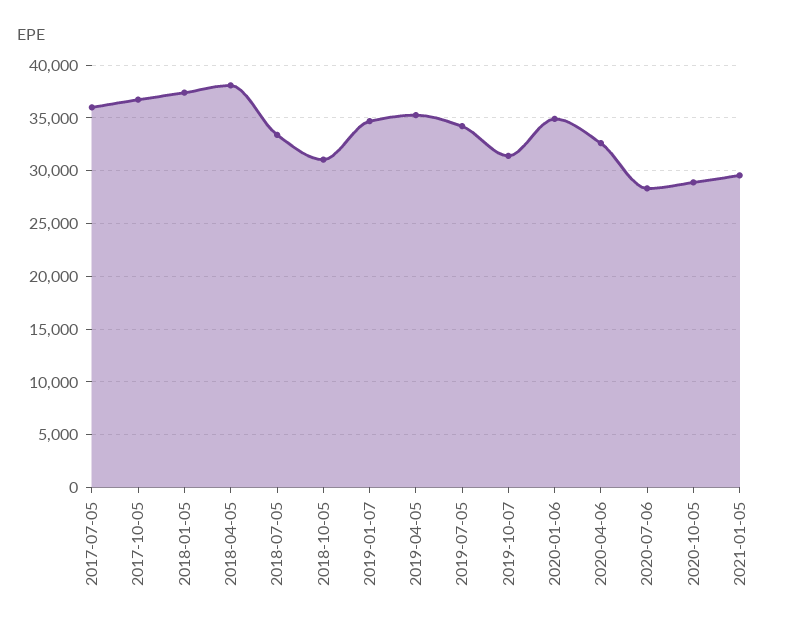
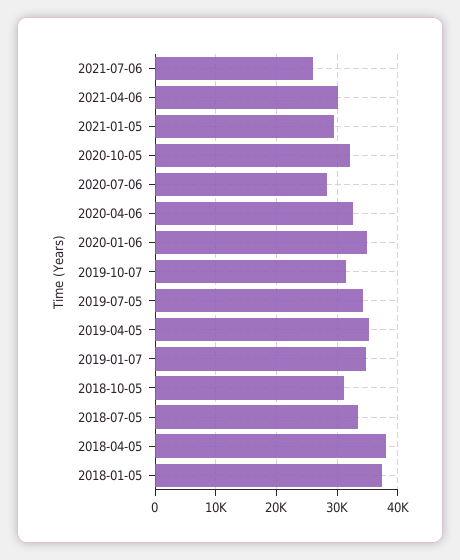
2017-07-05: 36000 -> none
2017-10-05: 37000 -> none
2020-10-05: 29000 -> 32000
2021-07-06: none -> 26000
2021-04-06: none -> 30000

